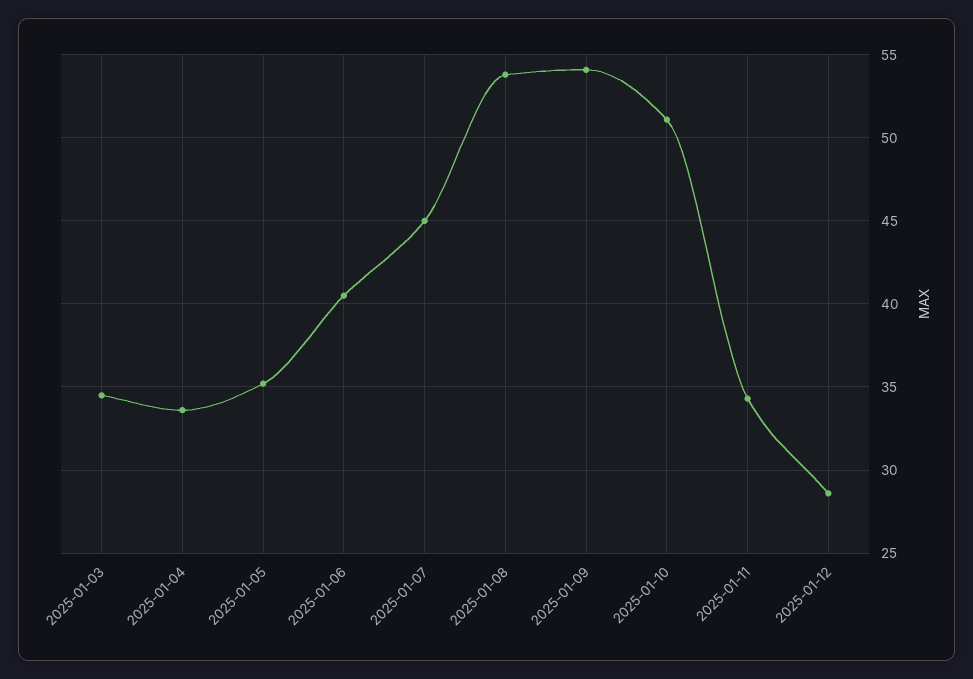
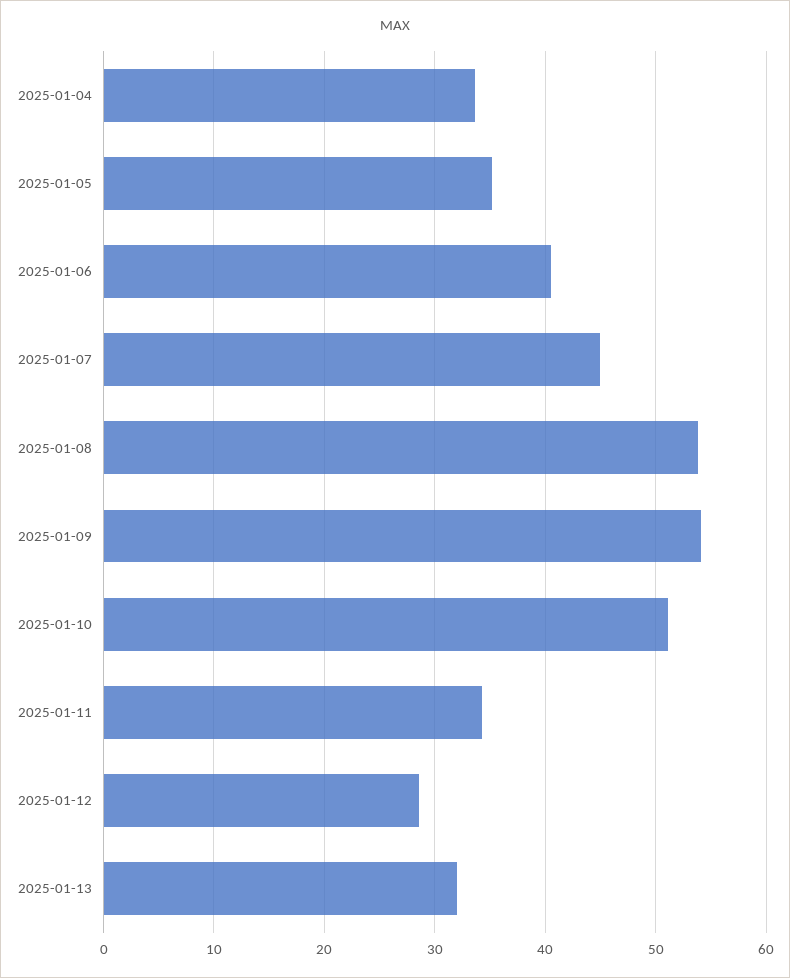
2025-01-03: 34.5 -> none
2025-01-13: none -> 32

